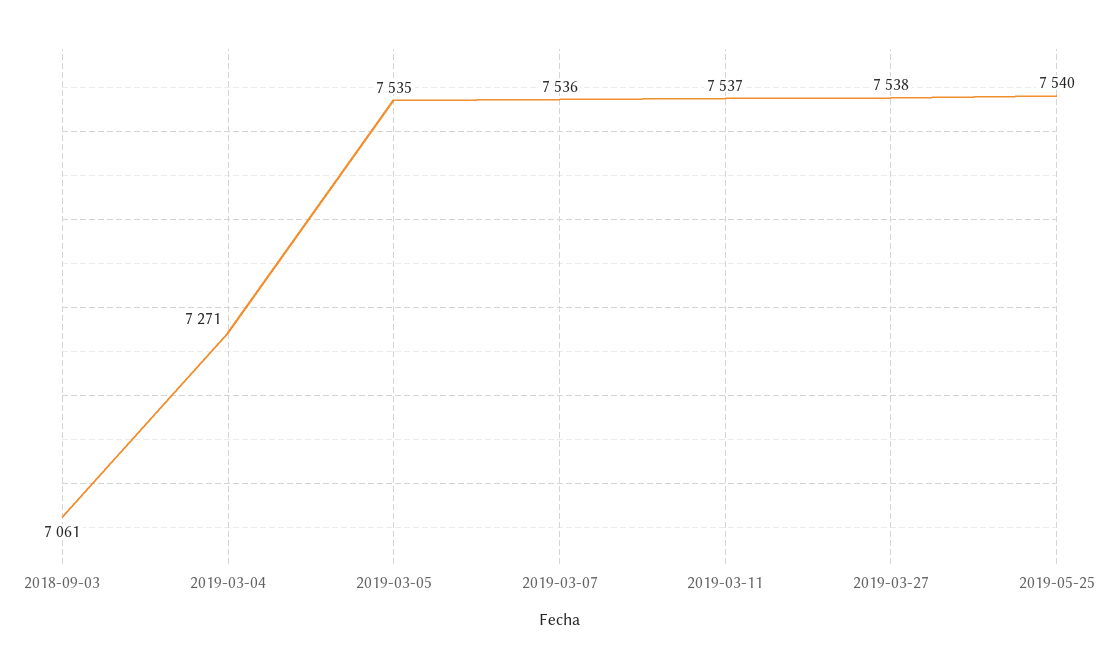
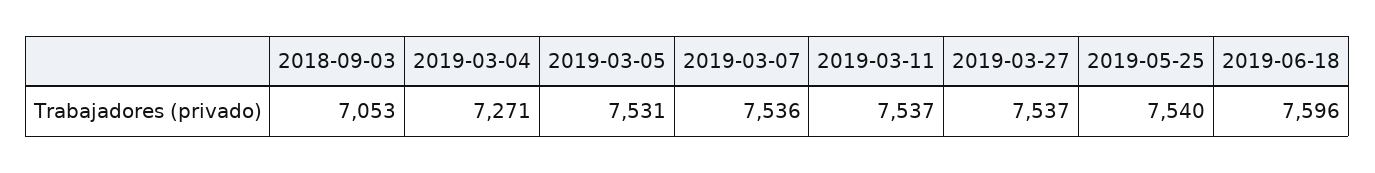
2018-09-03: 7061 -> 7053
2019-03-05: 7535 -> 7531
2019-03-27: 7538 -> 7537
2019-06-18: none -> 7596

